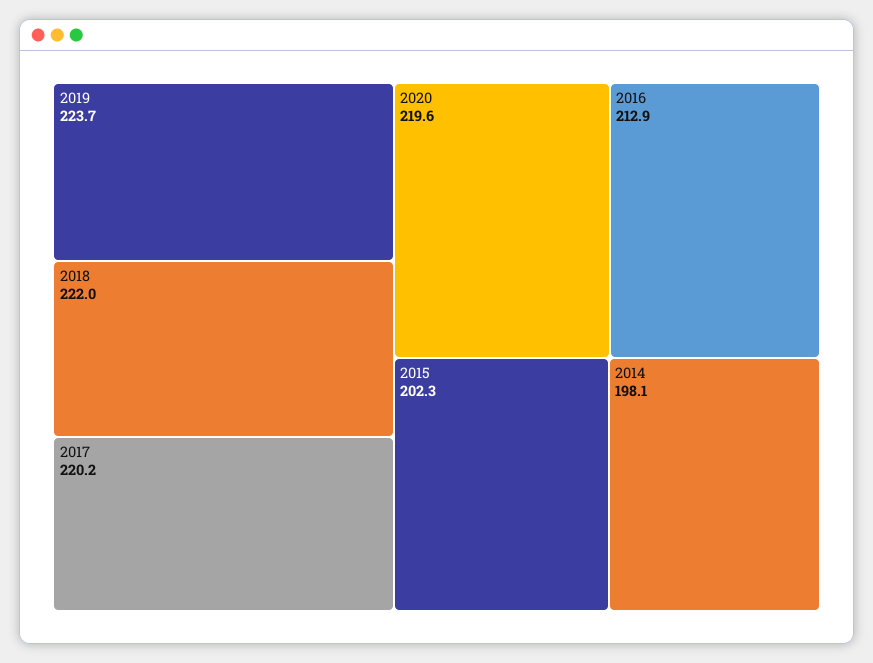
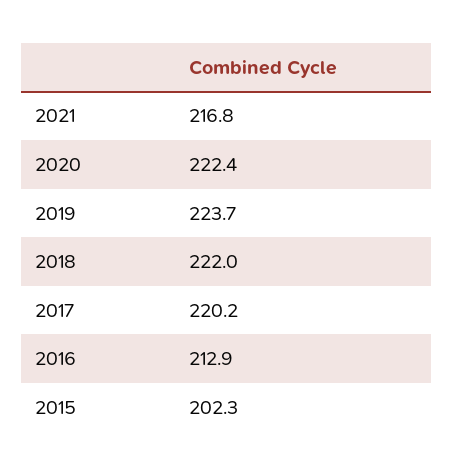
2020: 219.6 -> 222.4
2014: 198.1 -> none
2021: none -> 216.8

